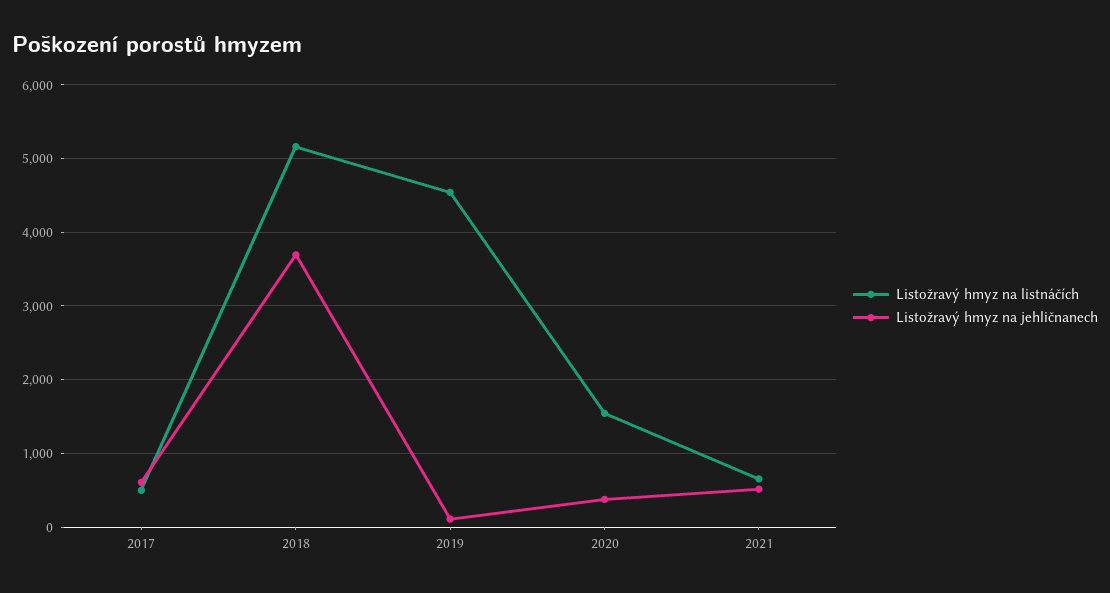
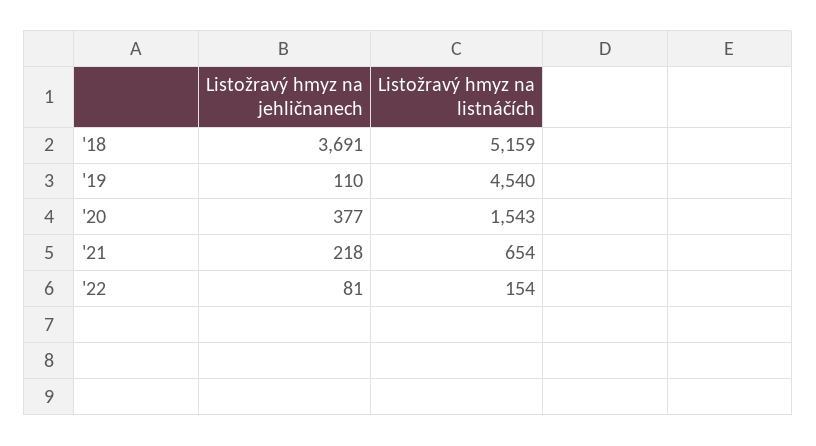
Listožravý hmyz na listnáčích, 2017: 500 -> none
Listožravý hmyz na jehličnanech, 2017: 600 -> none
Listožravý hmyz na jehličnanech, 2021: 500 -> 218
Listožravý hmyz na jehličnanech, '22: none -> 81
Listožravý hmyz na listnáčích, '22: none -> 154

